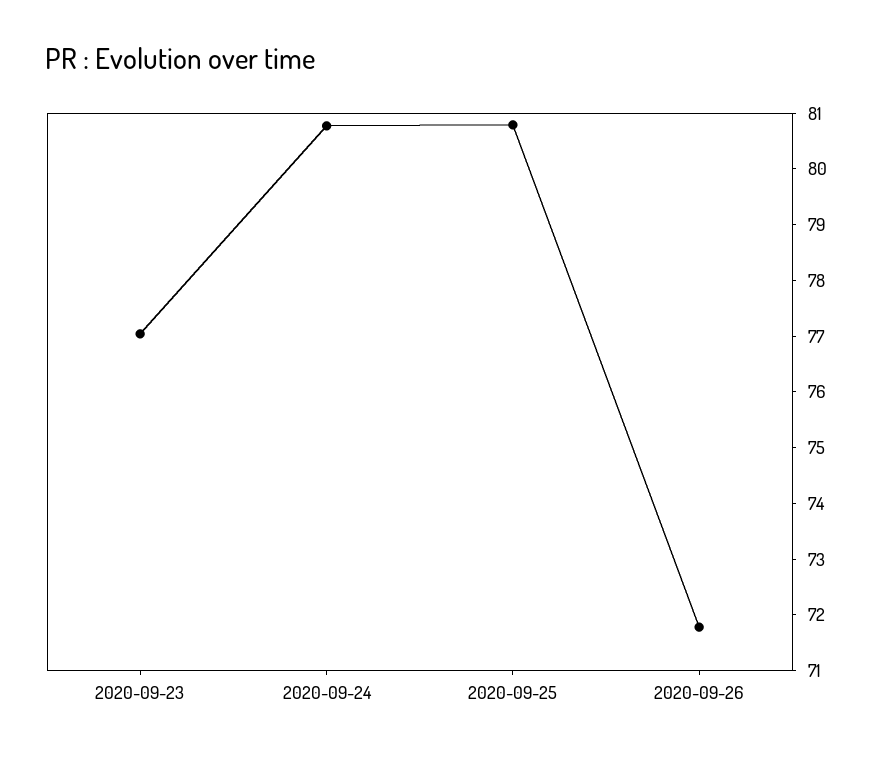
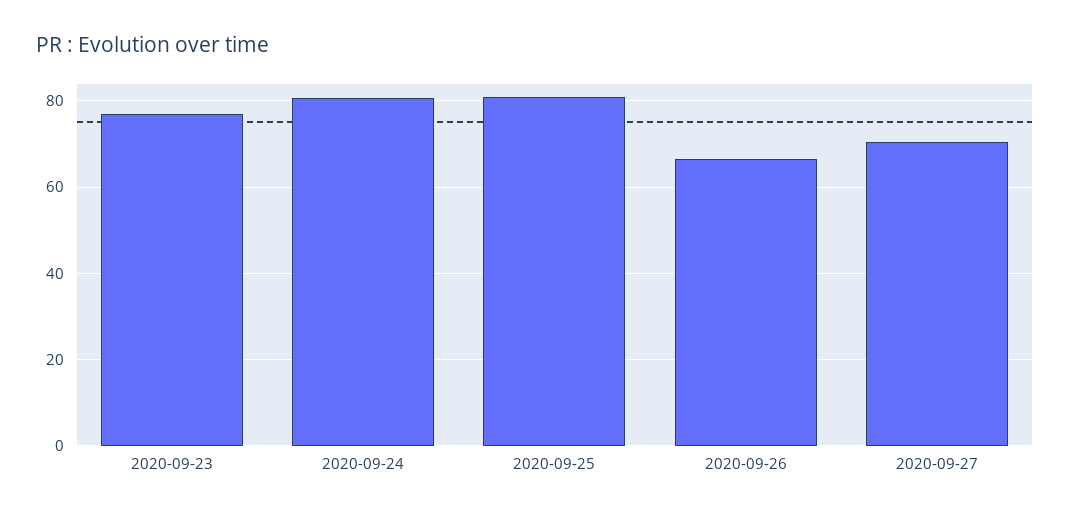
2020-09-26: 71.8 -> 66
2020-09-27: none -> 70

